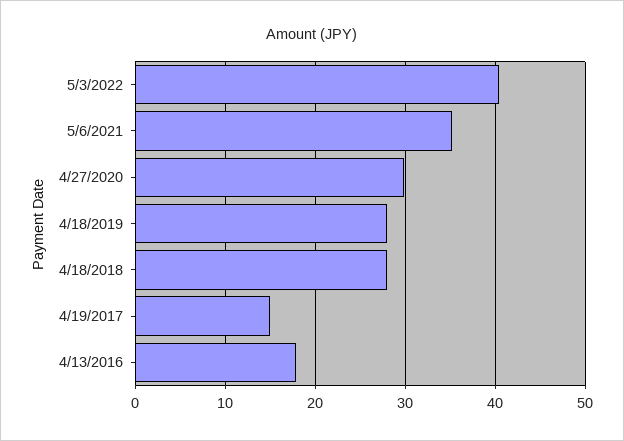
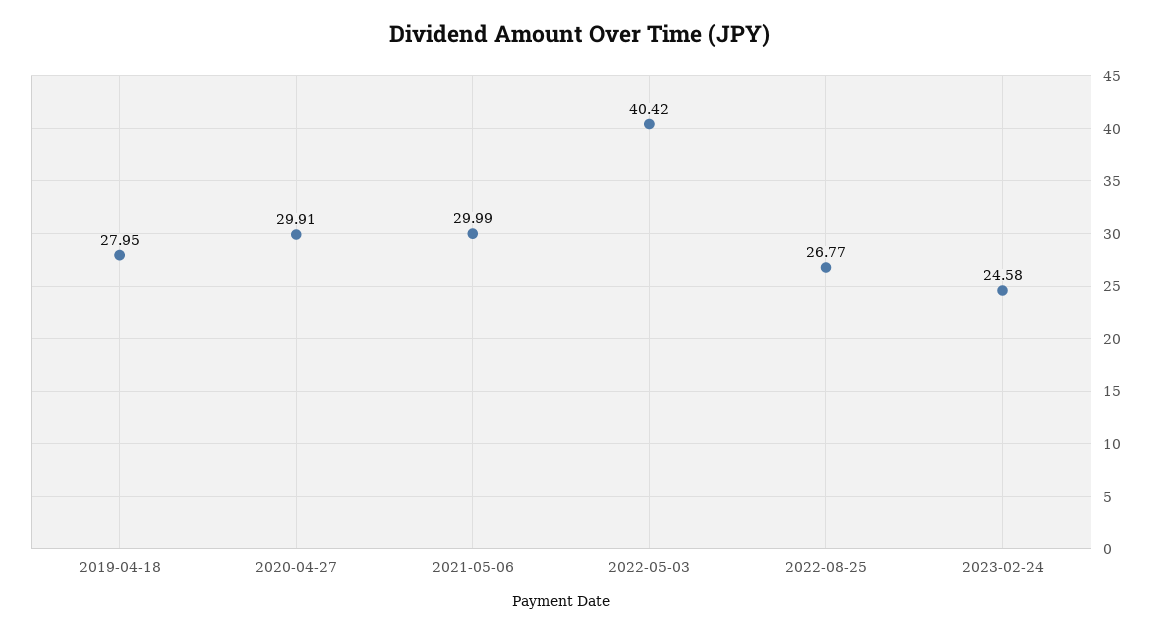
5/6/2021: 35 -> 29.99
4/18/2018: 28 -> none
4/19/2017: 15 -> none
4/13/2016: 18 -> none
2022-08-25: none -> 26.77
2023-02-24: none -> 24.58

